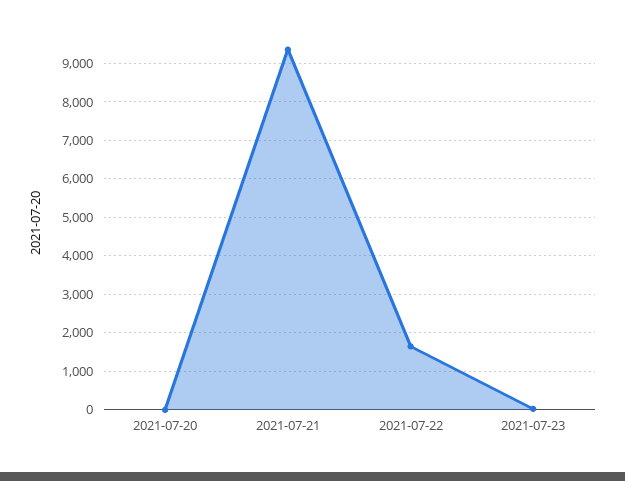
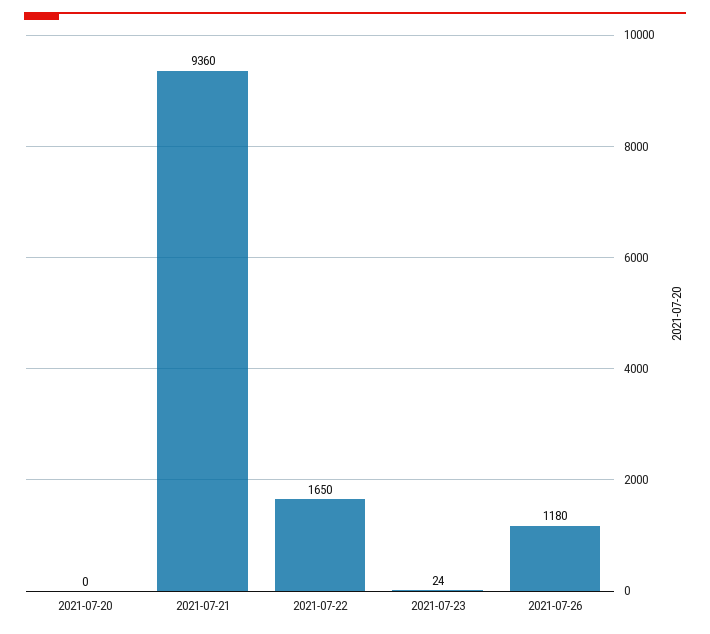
2021-07-26: none -> 1180

